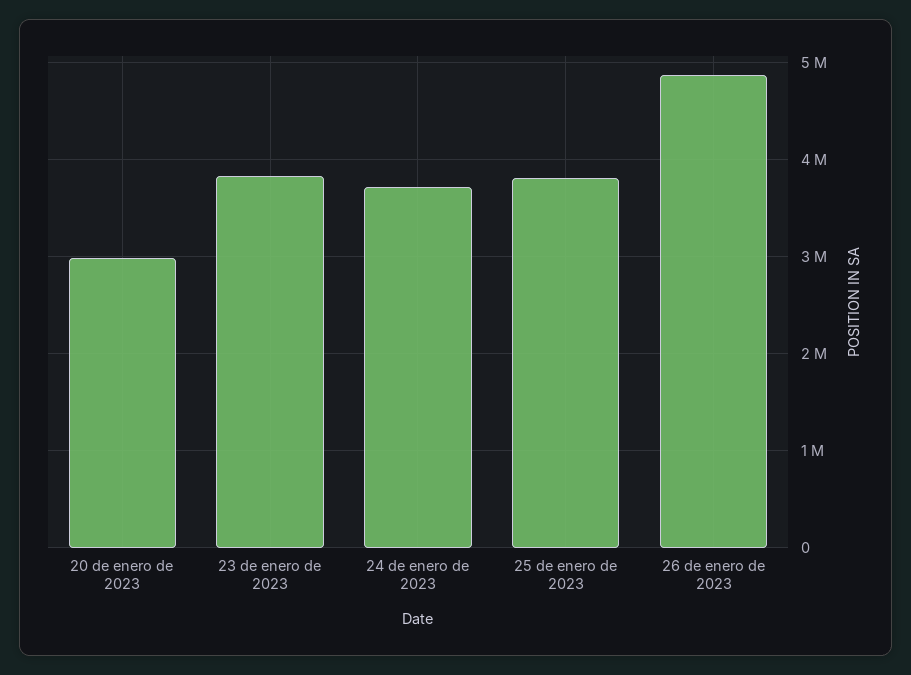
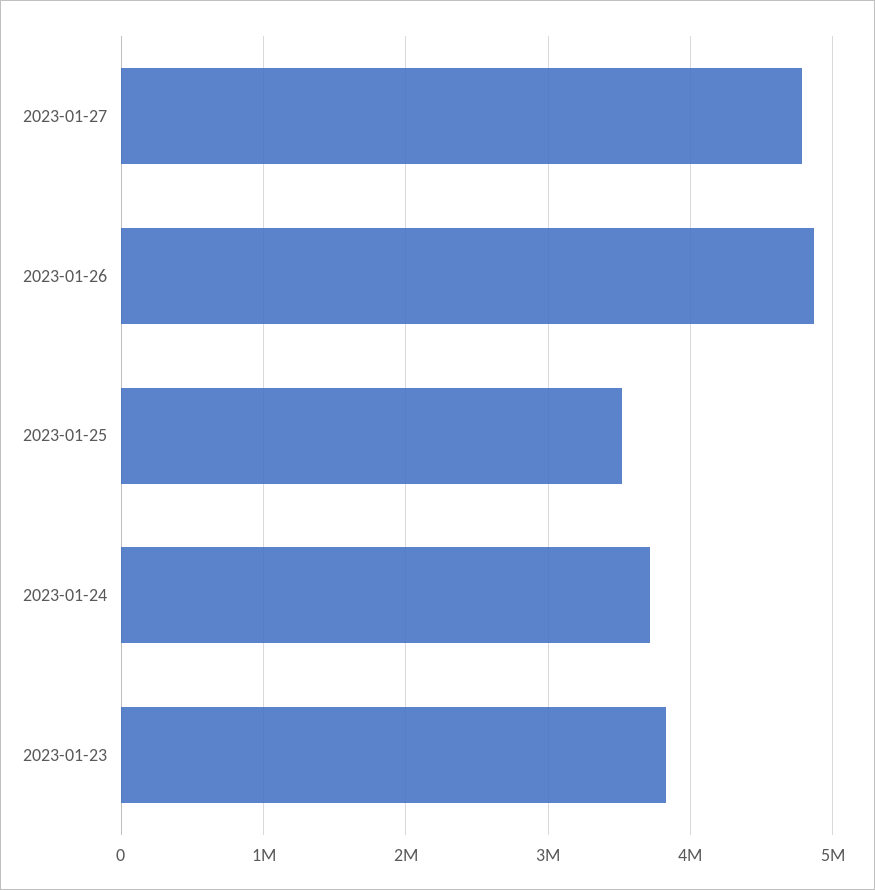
20 de enero de 2023: 3000000 -> none
25 de enero de 2023: 3800000 -> 3500000
2023-01-27: none -> 4800000

